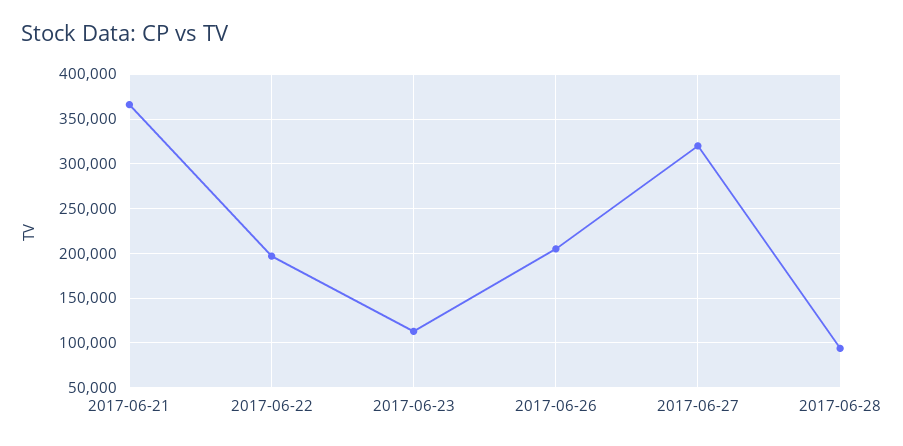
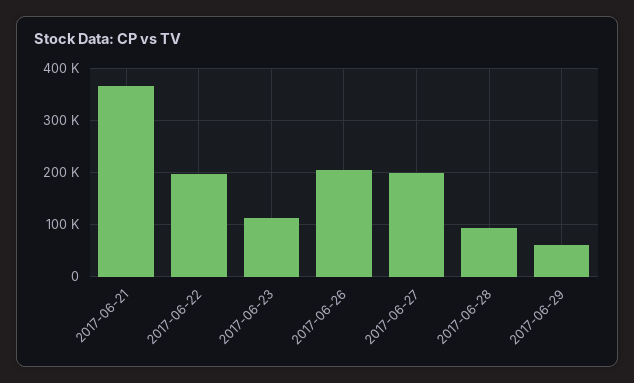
2017-06-27: 320000 -> 200000
2017-06-29: none -> 60000

